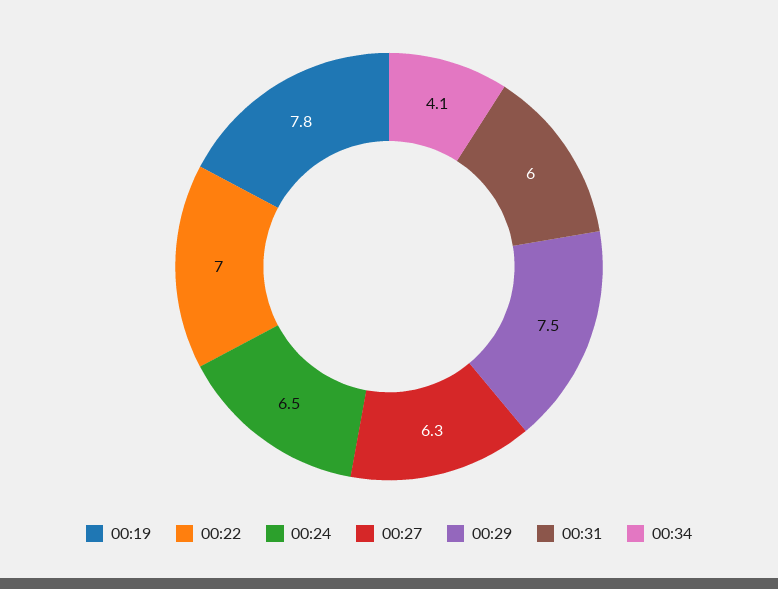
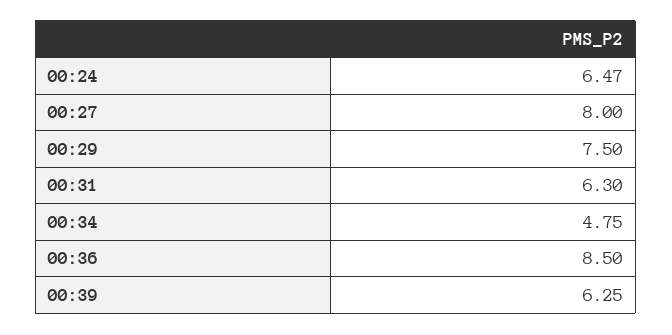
00:19: 7.8 -> none
00:22: 7 -> none
00:27: 6.3 -> 8
00:31: 6 -> 6.3
00:34: 4.1 -> 4.75
00:36: none -> 8.5
00:39: none -> 6.25

